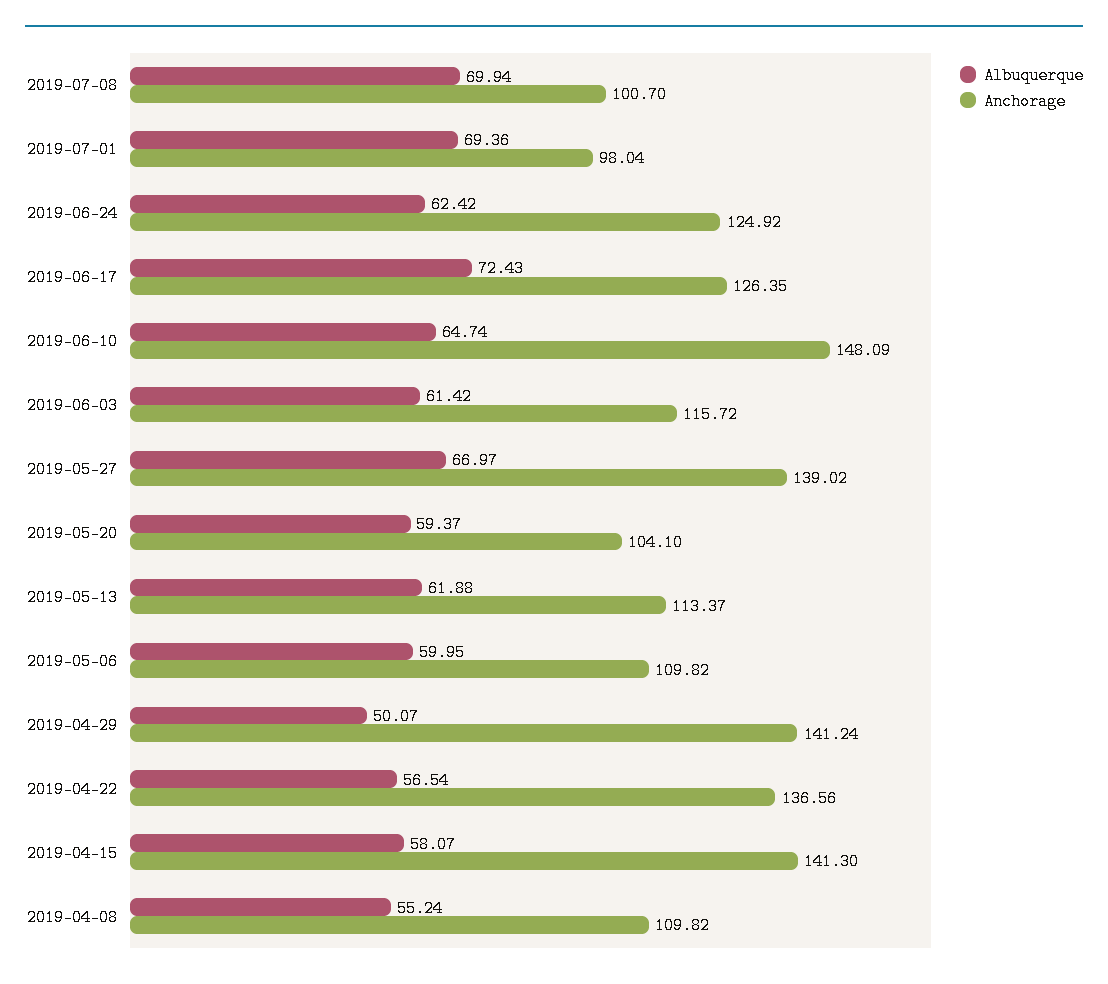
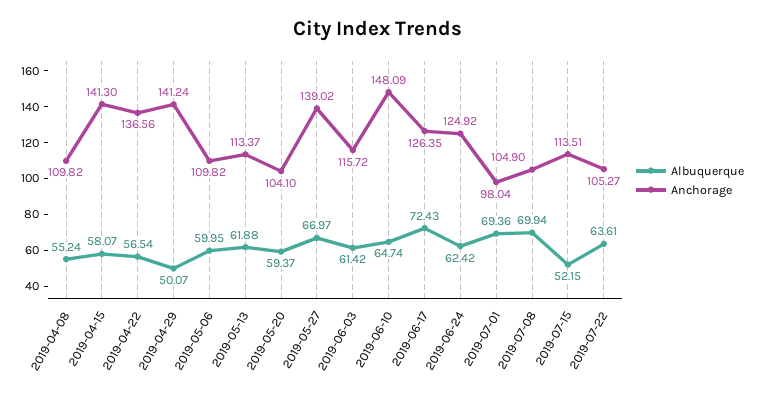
Anchorage, 2019-07-08: 100.7 -> 104.9
Albuquerque, 2019-07-15: none -> 52.15
Anchorage, 2019-07-15: none -> 113.51
Albuquerque, 2019-07-22: none -> 63.61
Anchorage, 2019-07-22: none -> 105.27

